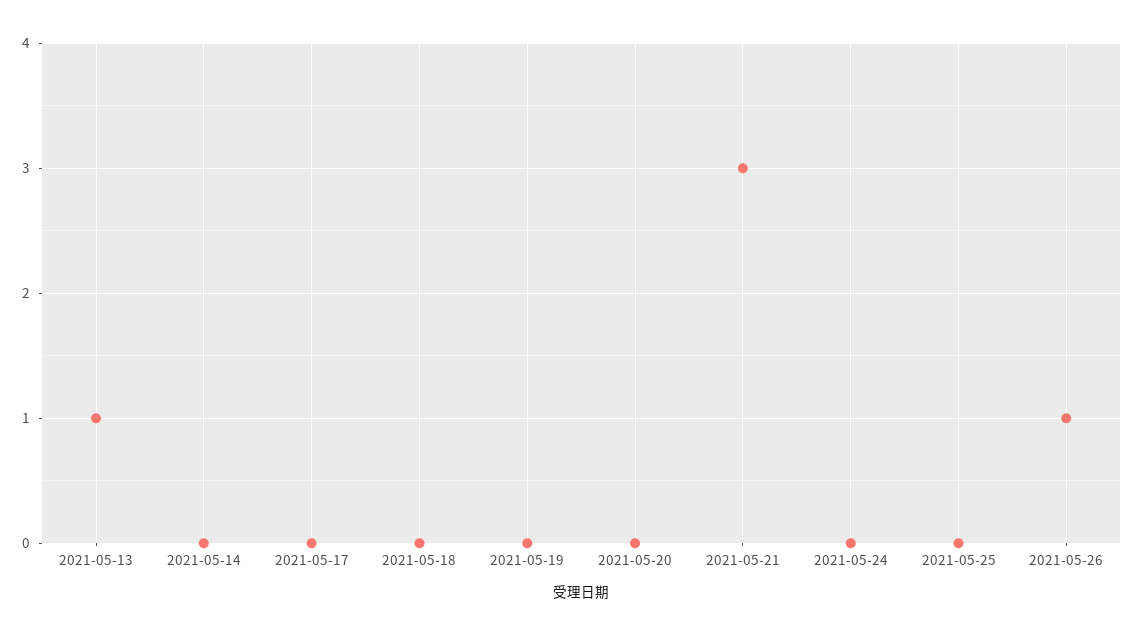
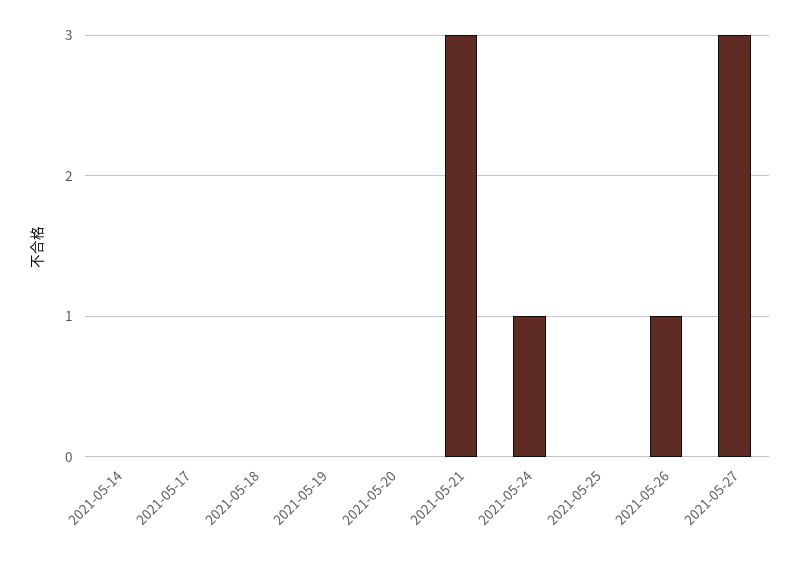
2021-05-13: 1 -> none
2021-05-24: 0 -> 1
2021-05-27: none -> 3

